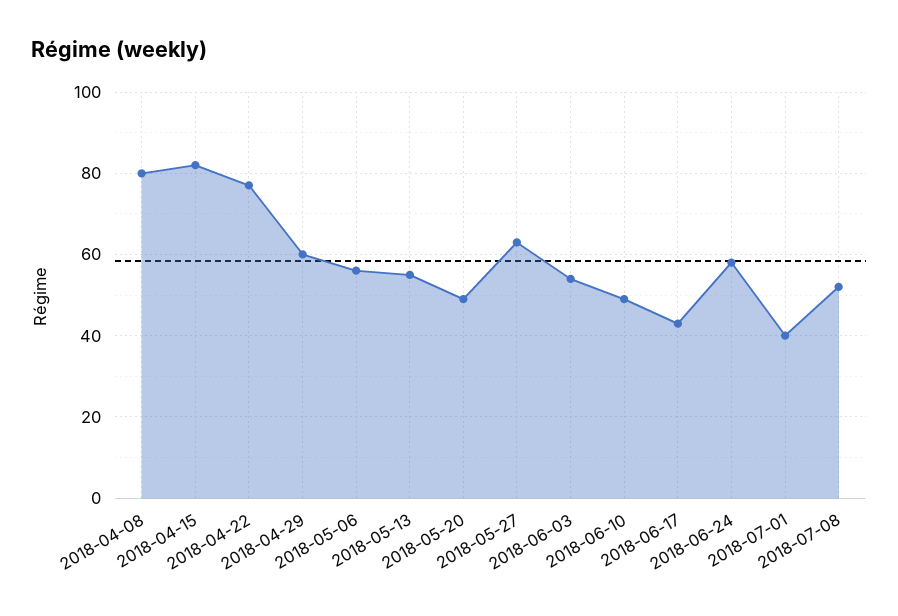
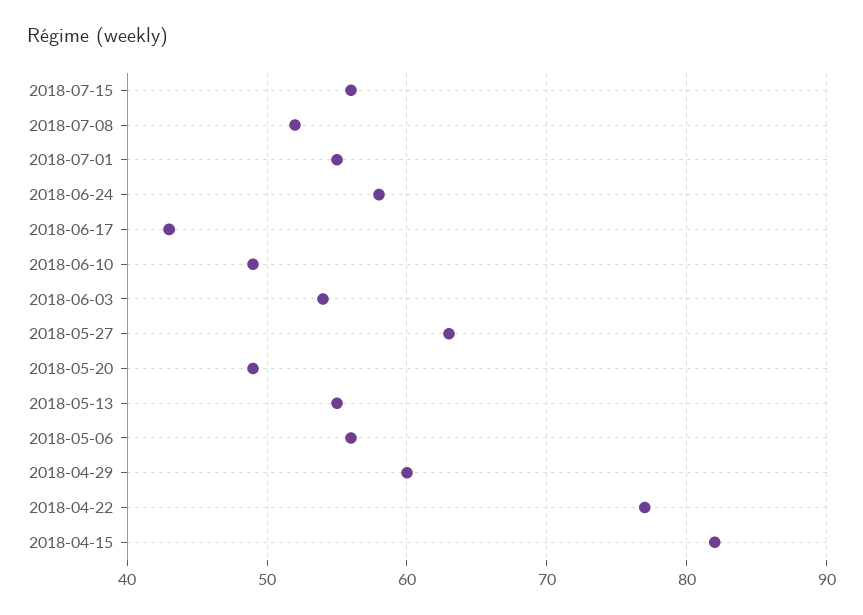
2018-04-08: 80 -> none
2018-07-01: 40 -> 55
2018-07-15: none -> 56

